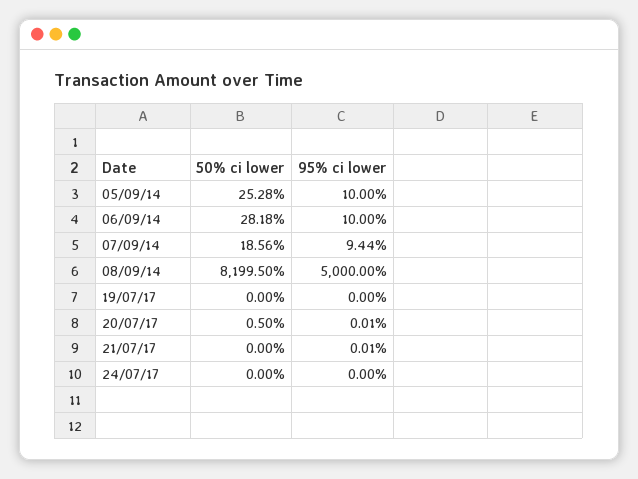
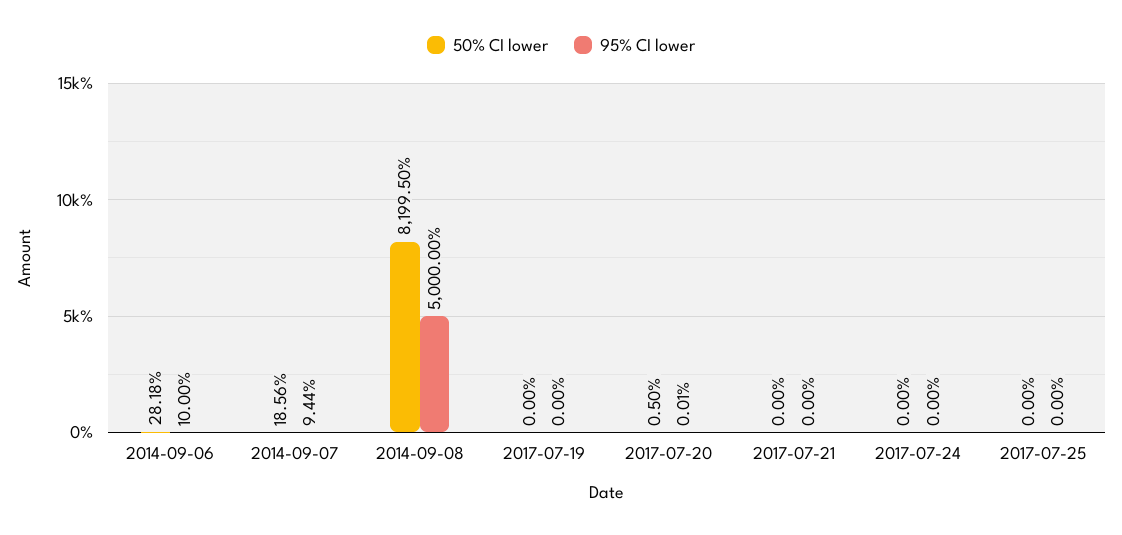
50% ci lower, 05/09/14: 25.28 -> none
95% ci lower, 05/09/14: 10 -> none
95% ci lower, 21/07/17: 0.01 -> 0
50% ci lower, 2017-07-25: none -> 0
95% ci lower, 2017-07-25: none -> 0

